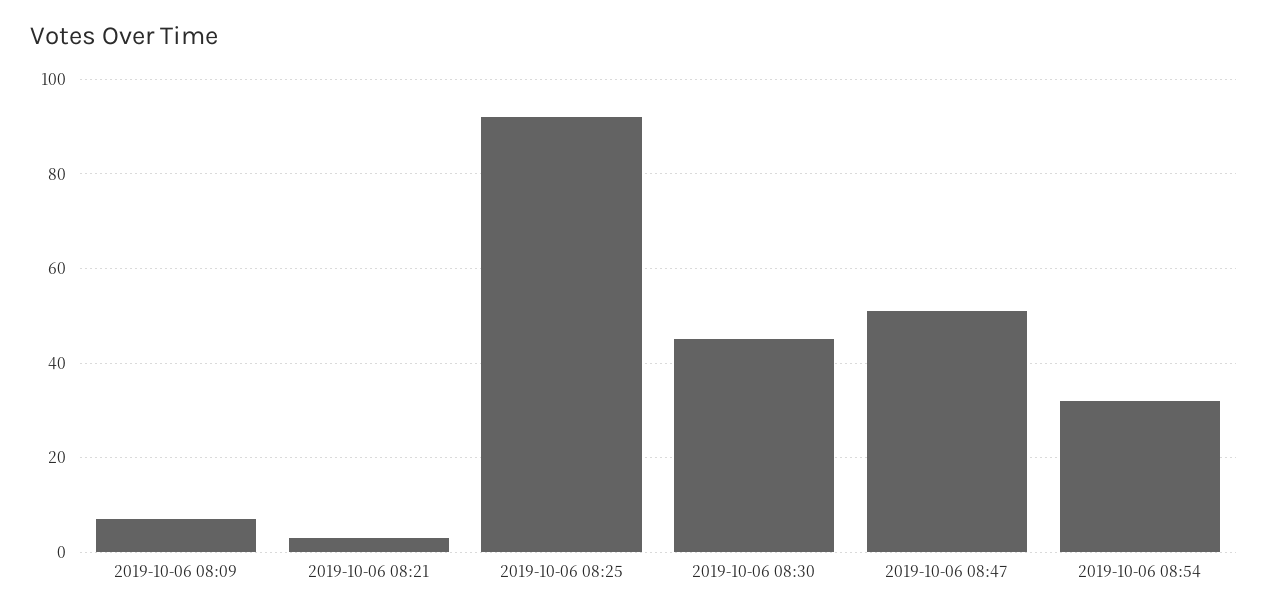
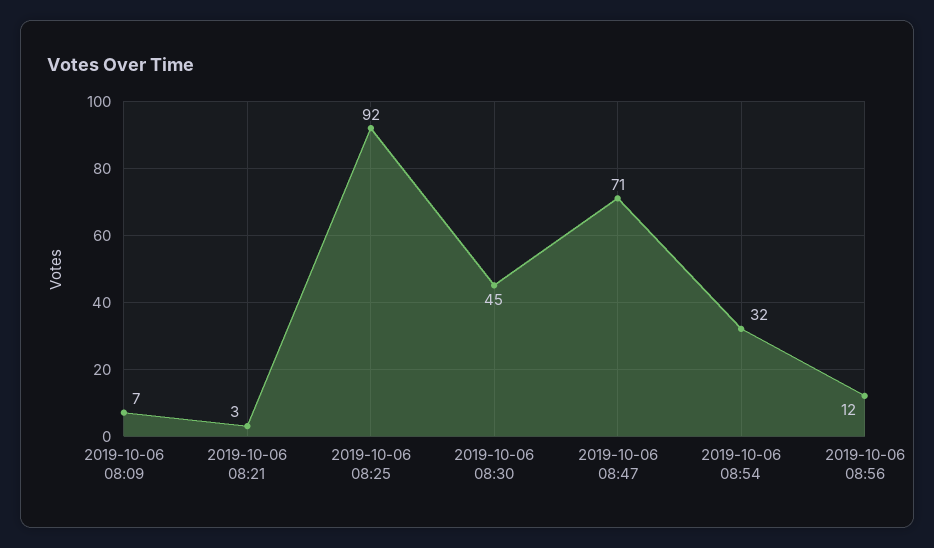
2019-10-06 08:47: 50 -> 71
2019-10-06 08:56: none -> 12

